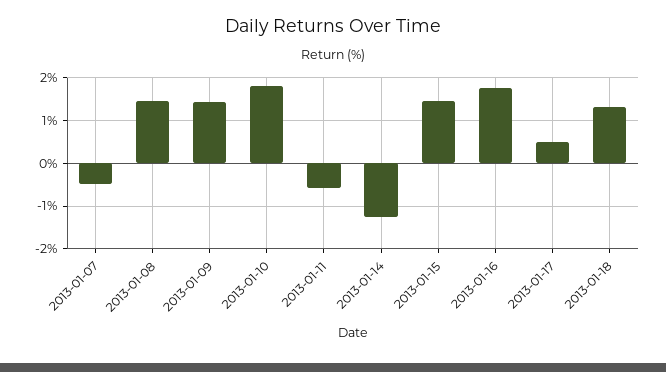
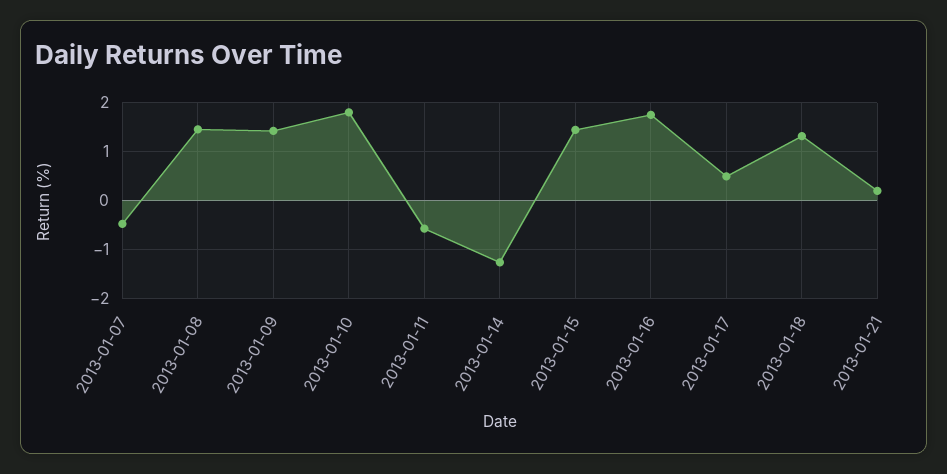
2013-01-21: none -> 0.2

